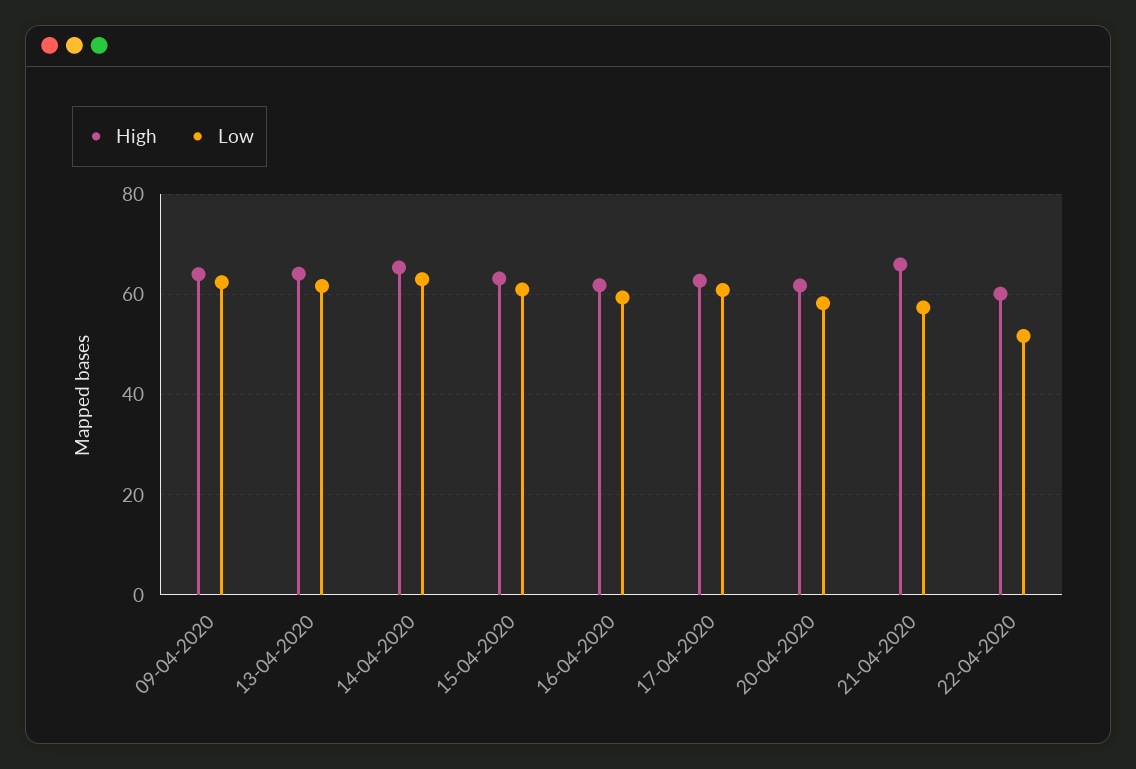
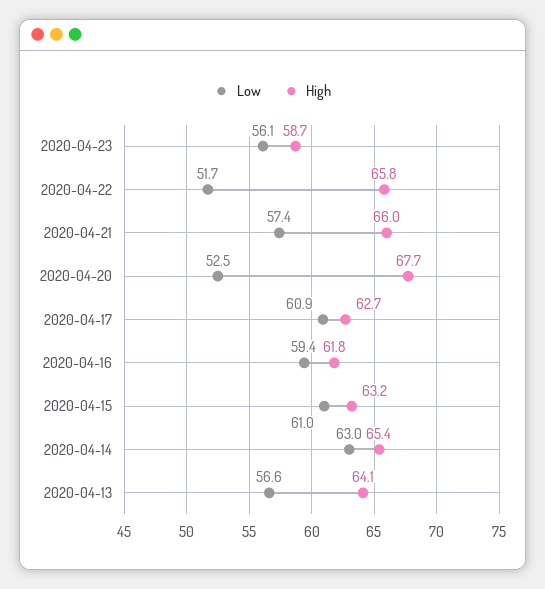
High, 09-04-2020: 64 -> none
Low, 09-04-2020: 62 -> none
Low, 13-04-2020: 62 -> 56.6
High, 20-04-2020: 62 -> 67.7
Low, 20-04-2020: 58 -> 52.5
High, 22-04-2020: 60 -> 65.8
Low, 2020-04-23: none -> 56.1
High, 2020-04-23: none -> 58.7

